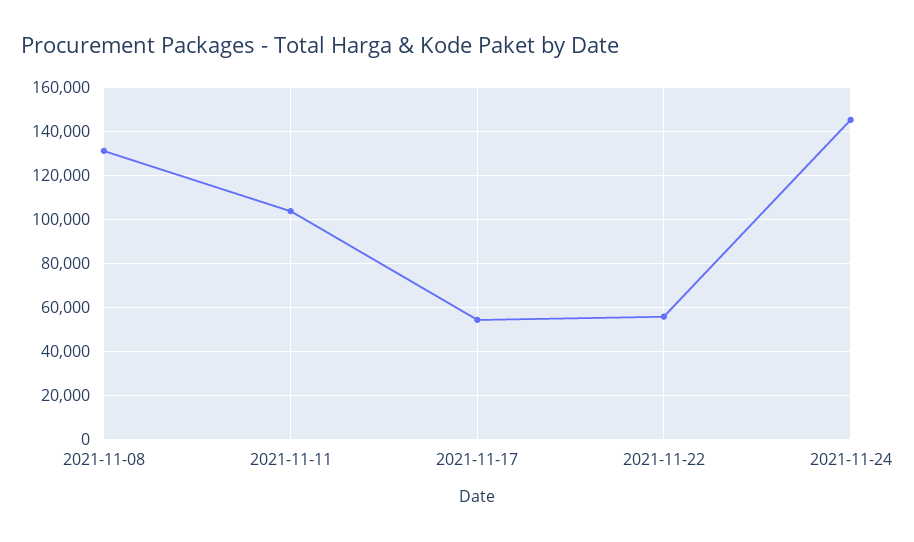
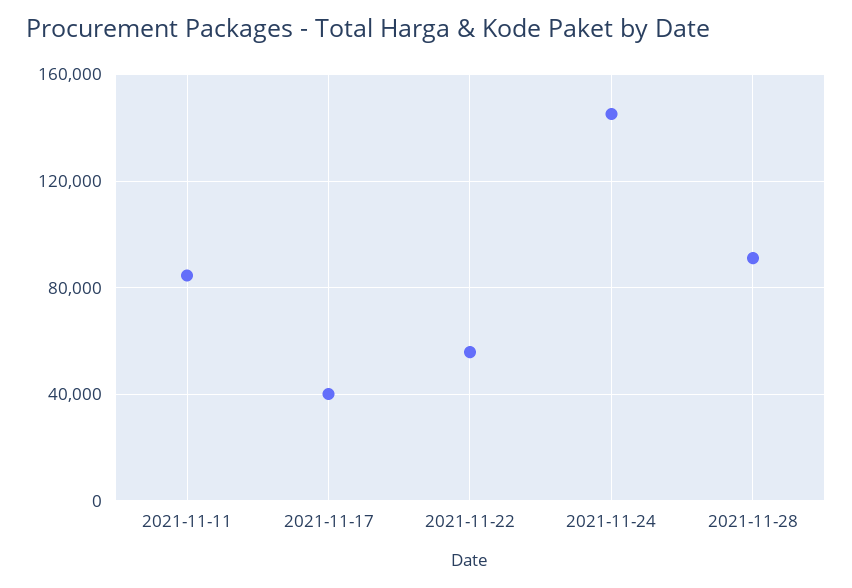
2021-11-08: 130000 -> none
2021-11-11: 105000 -> 85000
2021-11-17: 55000 -> 40000
2021-11-28: none -> 90000

